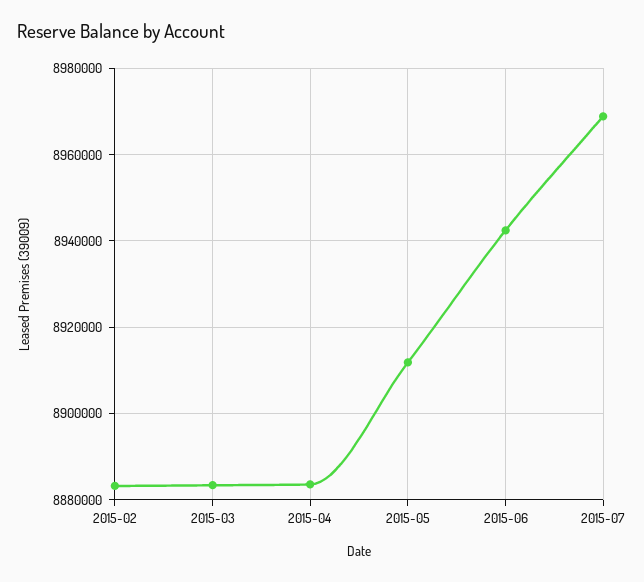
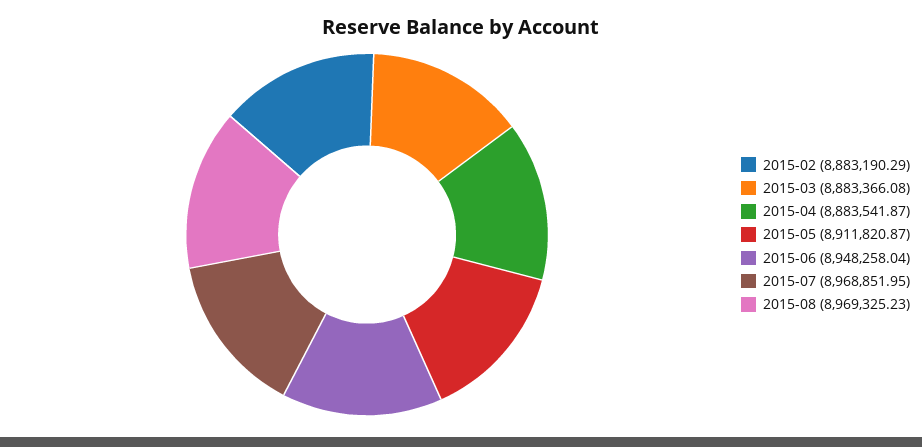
2015-06: 8942000 -> 8948258.04
2015-08: none -> 8969325.23

